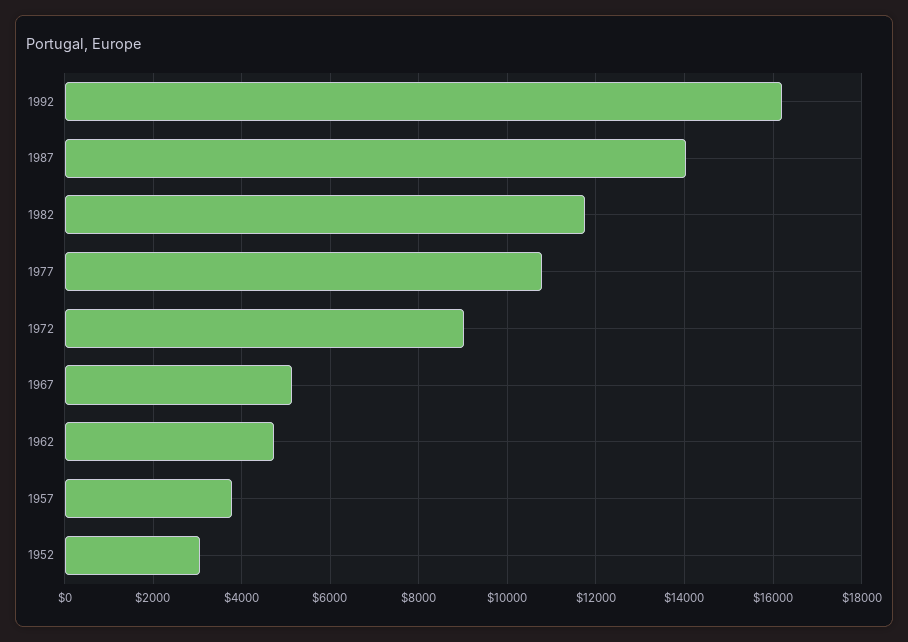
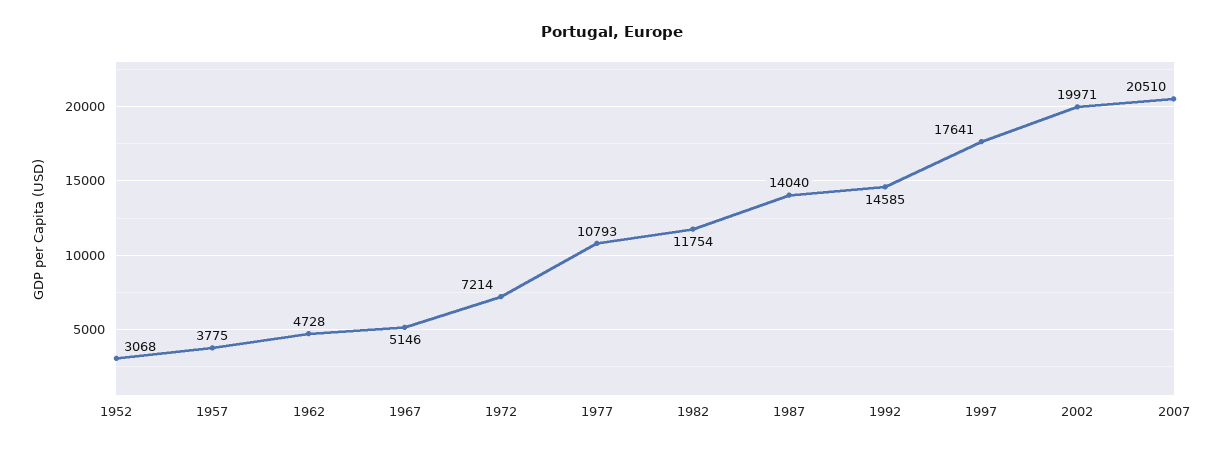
1992: 16200 -> 14585
1972: 9000 -> 7214
1997: none -> 17641
2002: none -> 19971
2007: none -> 20510

